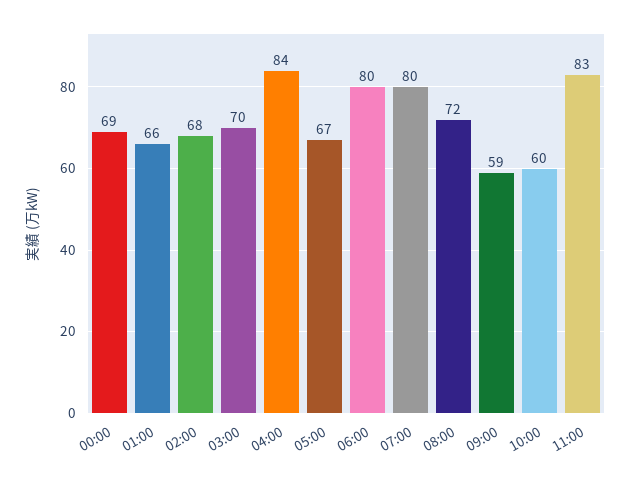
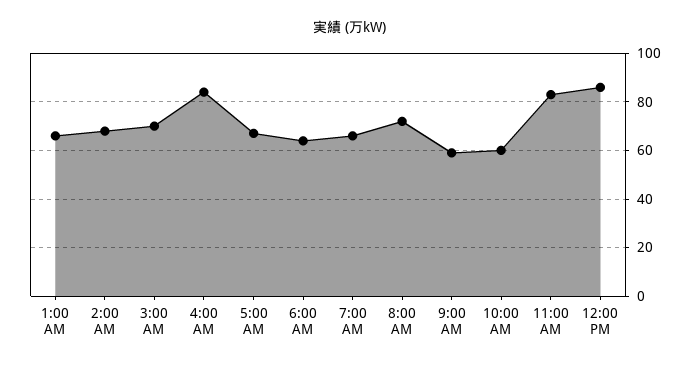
00:00: 69 -> none
06:00: 80 -> 65
07:00: 80 -> 65
12:00 PM: none -> 85

